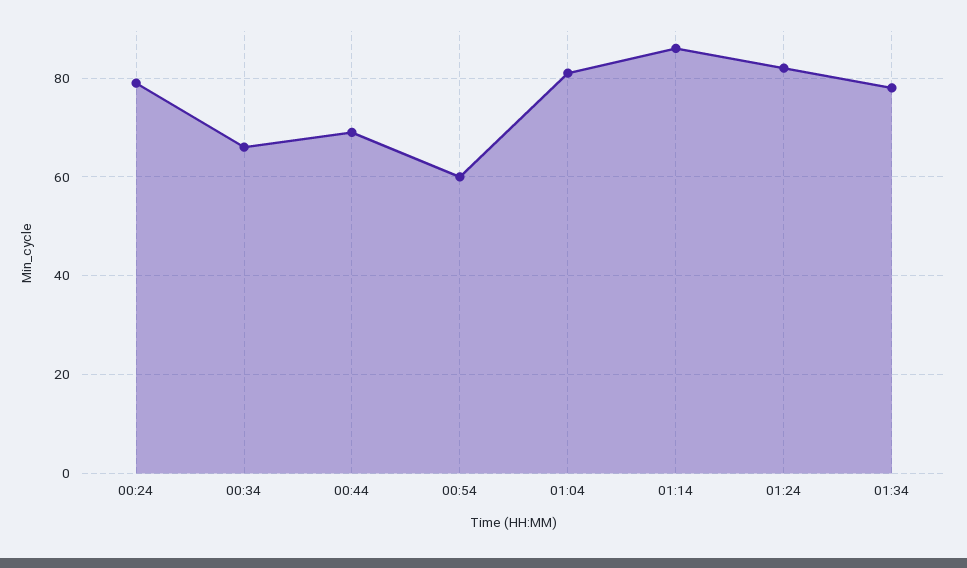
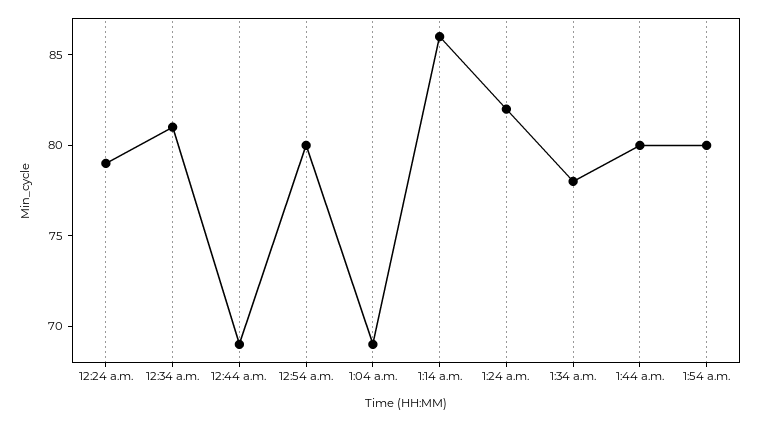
00:34: 65 -> 81
00:54: 60 -> 80
01:04: 80 -> 69
1:44 a.m.: none -> 80
1:54 a.m.: none -> 80

